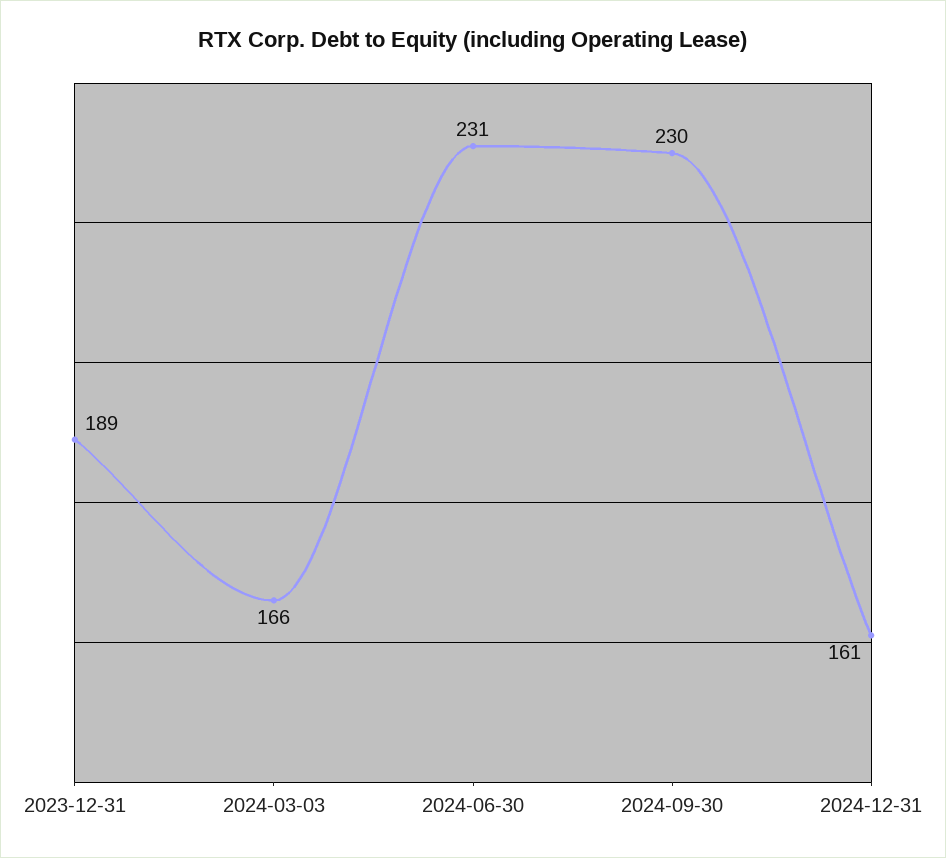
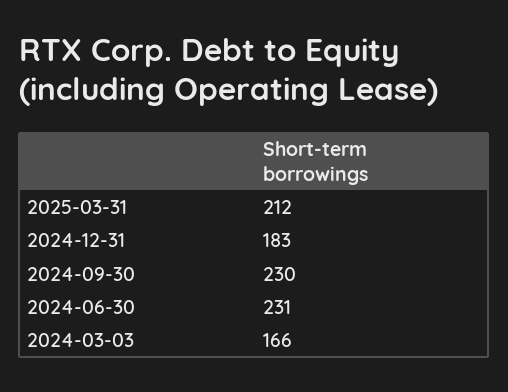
2023-12-31: 189 -> none
2024-12-31: 161 -> 183
2025-03-31: none -> 212

